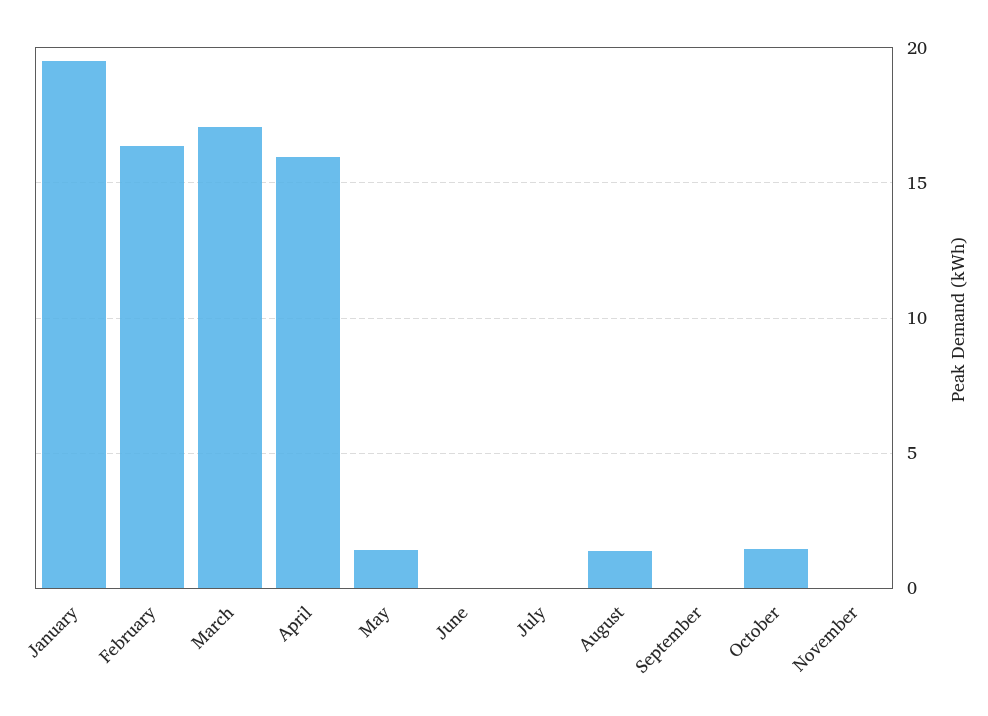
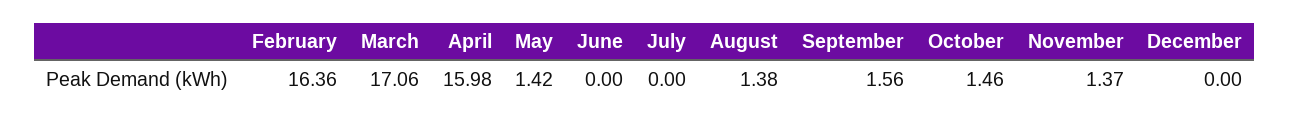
January: 19.5 -> none
September: 0 -> 1.56
November: 0 -> 1.37
December: none -> 0

